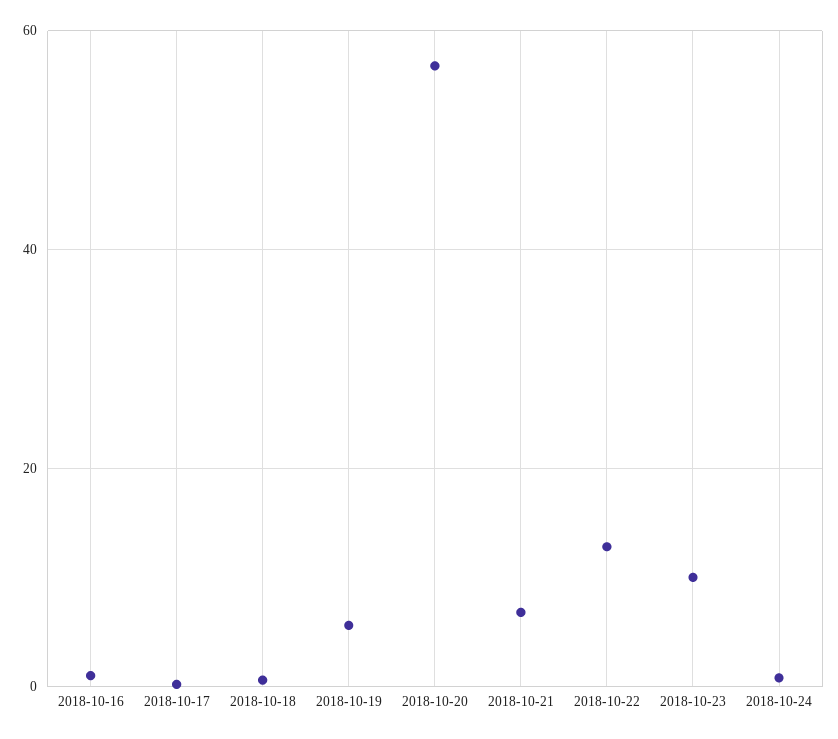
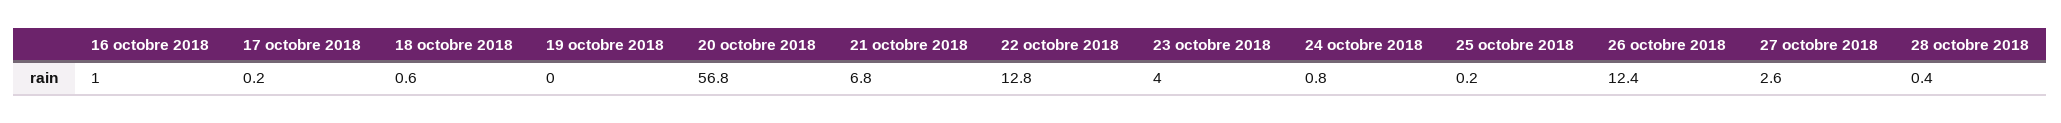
2018-10-19: 6 -> 0
2018-10-23: 10 -> 4
25 octobre 2018: none -> 0.2
26 octobre 2018: none -> 12.4
27 octobre 2018: none -> 2.6
28 octobre 2018: none -> 0.4

